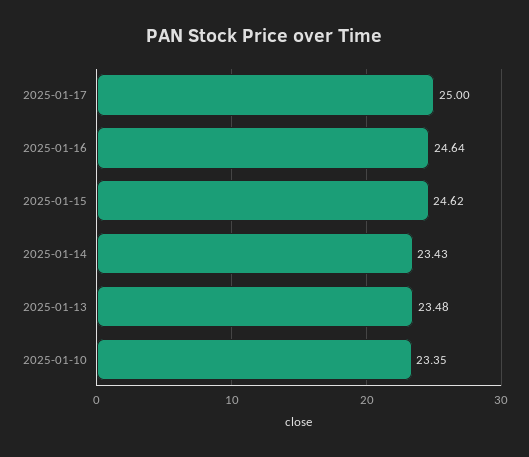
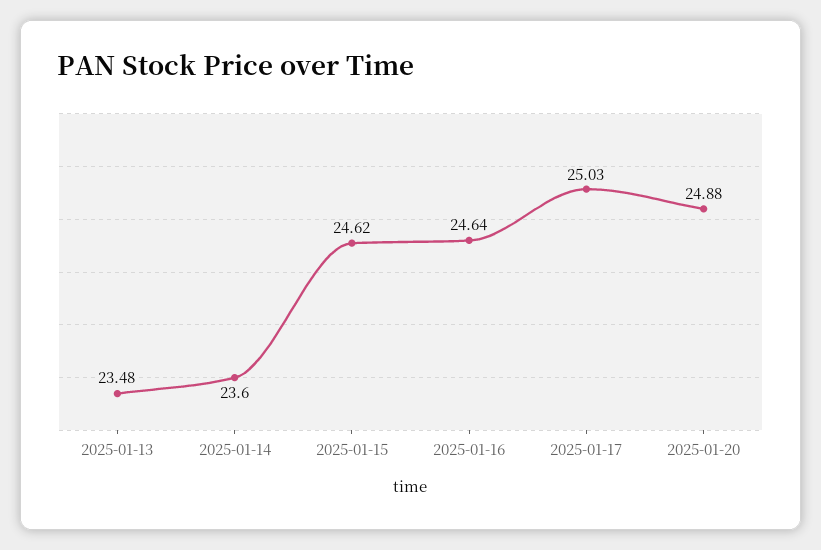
2025-01-17: 25 -> 25.03
2025-01-14: 23.43 -> 23.6
2025-01-10: 23.35 -> none
2025-01-20: none -> 24.88

